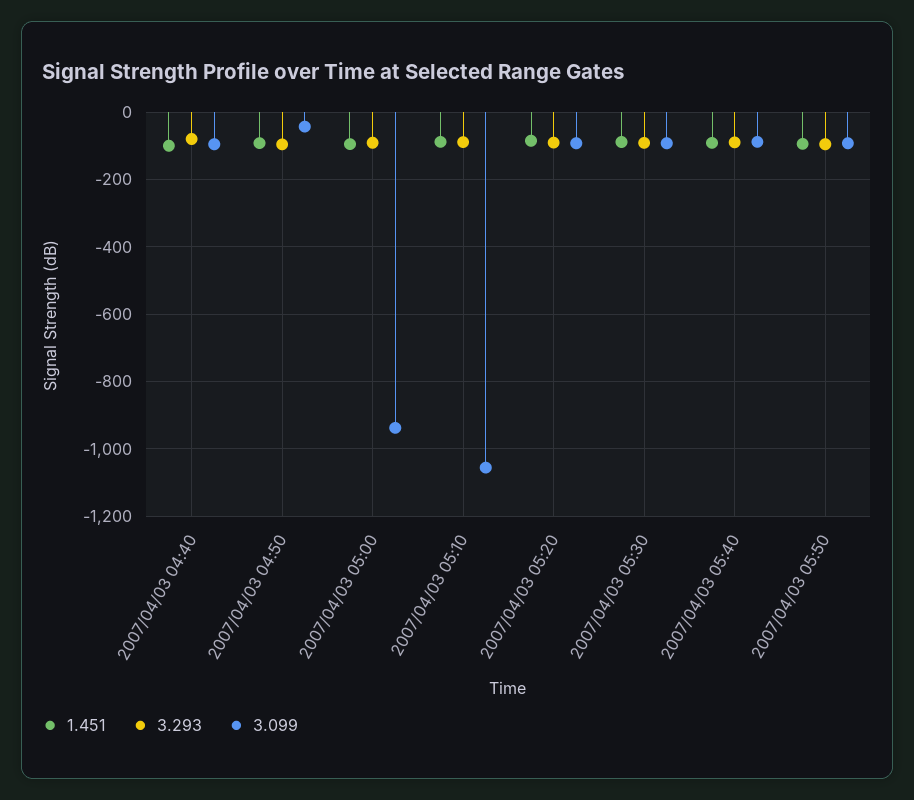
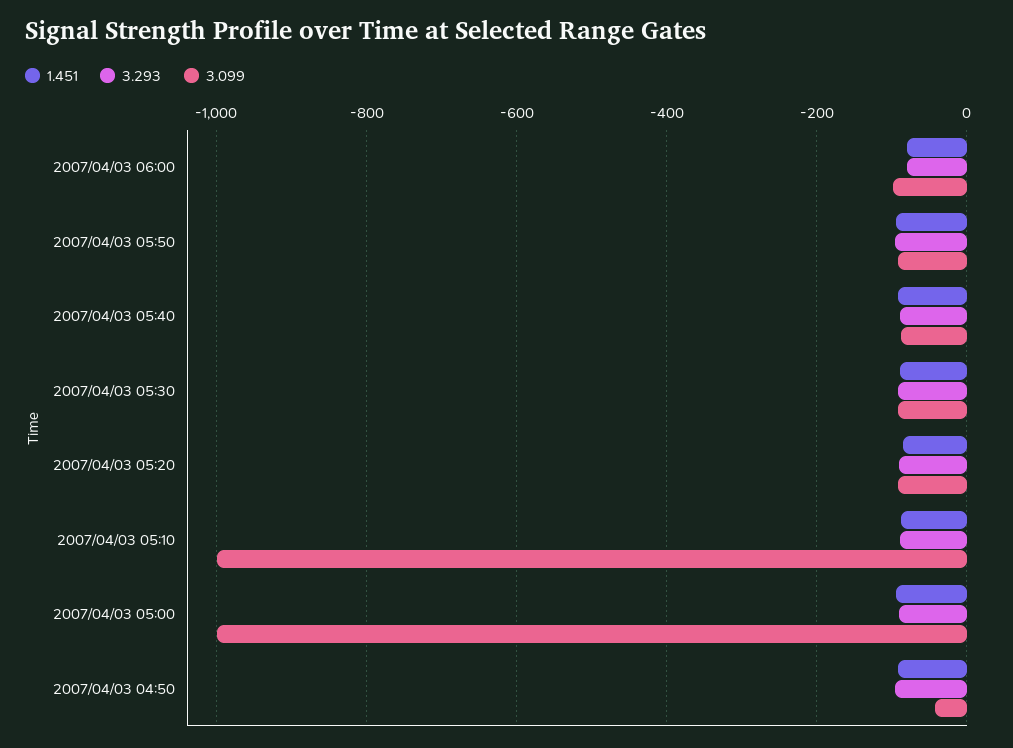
1.451, 2007/04/03 04:40: -100 -> none
3.293, 2007/04/03 04:40: -80 -> none
3.099, 2007/04/03 04:40: -100 -> none
3.099, 2007/04/03 05:00: -940 -> -1000
3.099, 2007/04/03 05:10: -1060 -> -1000
1.451, 2007/04/03 06:00: none -> -80
3.293, 2007/04/03 06:00: none -> -80
3.099, 2007/04/03 06:00: none -> -100

